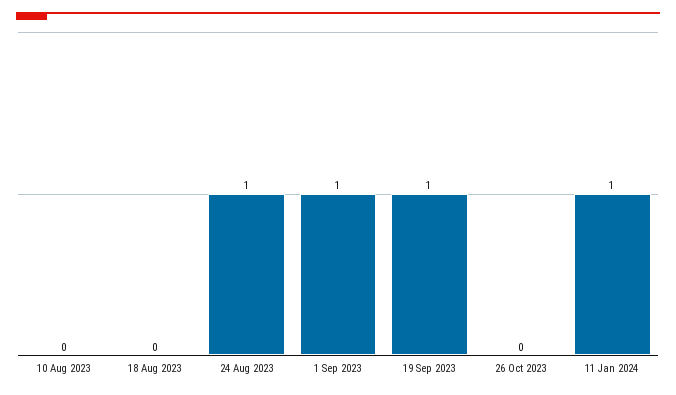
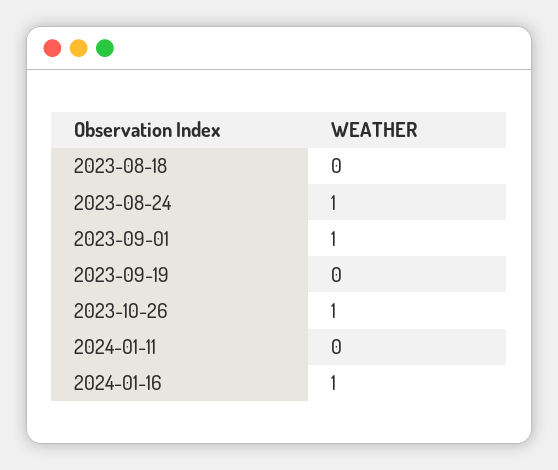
10 Aug 2023: 0 -> none
19 Sep 2023: 1 -> 0
26 Oct 2023: 0 -> 1
11 Jan 2024: 1 -> 0
2024-01-16: none -> 1

